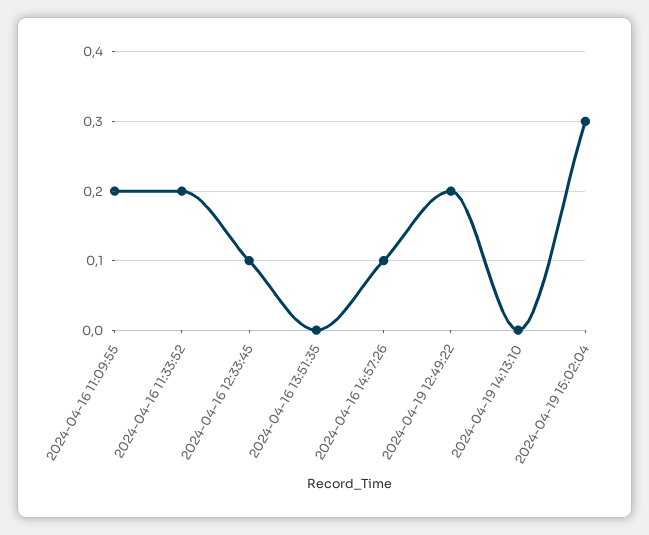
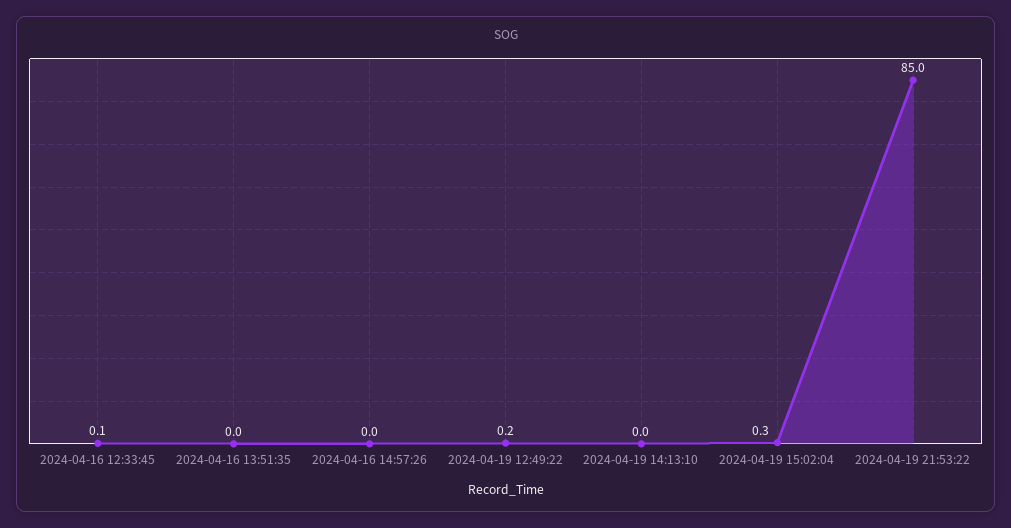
2024-04-16 11:09:55: 0.2 -> none
2024-04-16 11:33:52: 0.2 -> none
2024-04-16 14:57:26: 0.1 -> 0
2024-04-19 21:53:22: none -> 85

